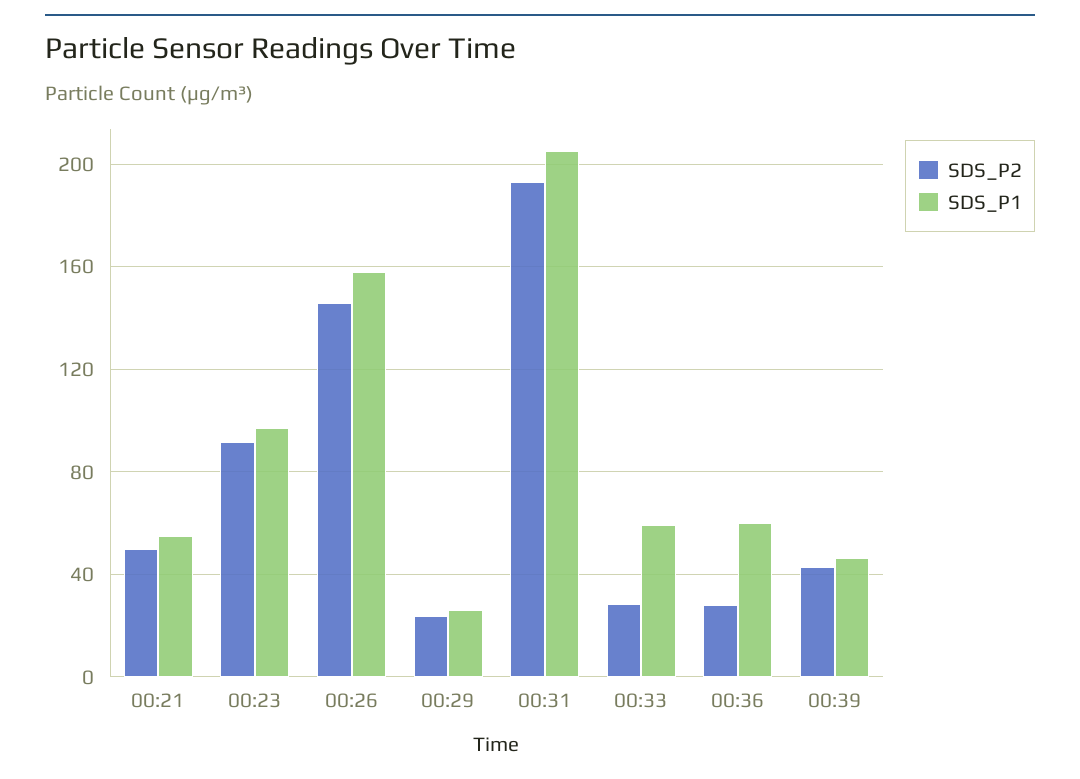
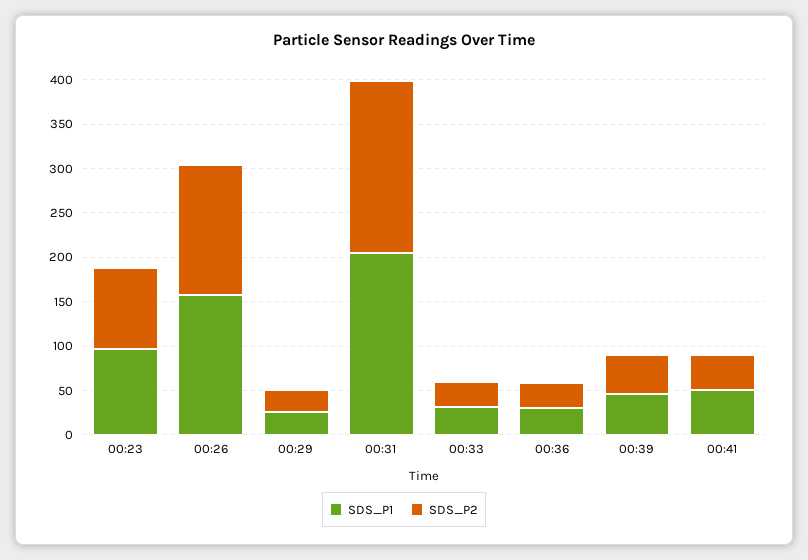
SDS_P2, 00:21: 50 -> none
SDS_P1, 00:21: 55 -> none
SDS_P1, 00:33: 60 -> 30
SDS_P1, 00:36: 60 -> 30
SDS_P1, 00:41: none -> 50
SDS_P2, 00:41: none -> 40

